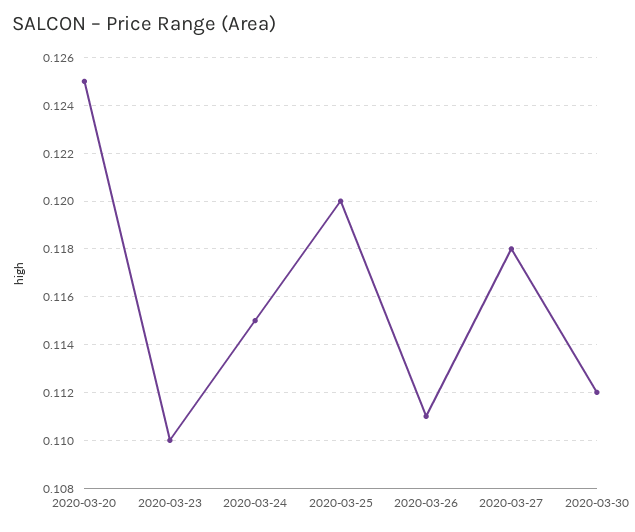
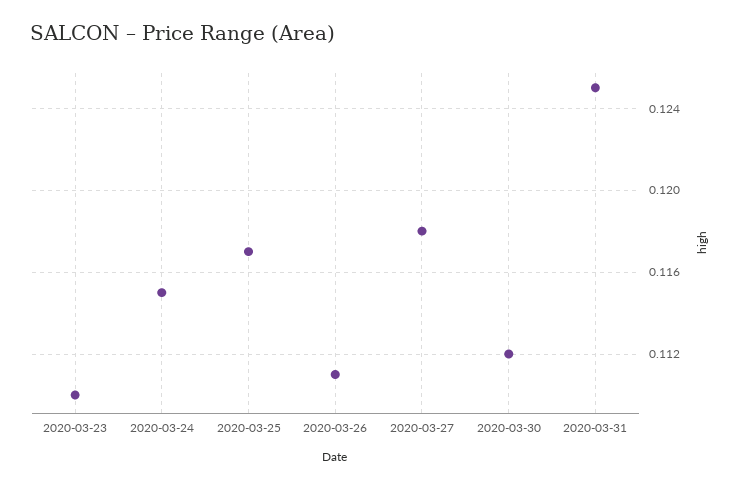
2020-03-20: 0.125 -> none
2020-03-25: 0.12 -> 0.117
2020-03-31: none -> 0.125

